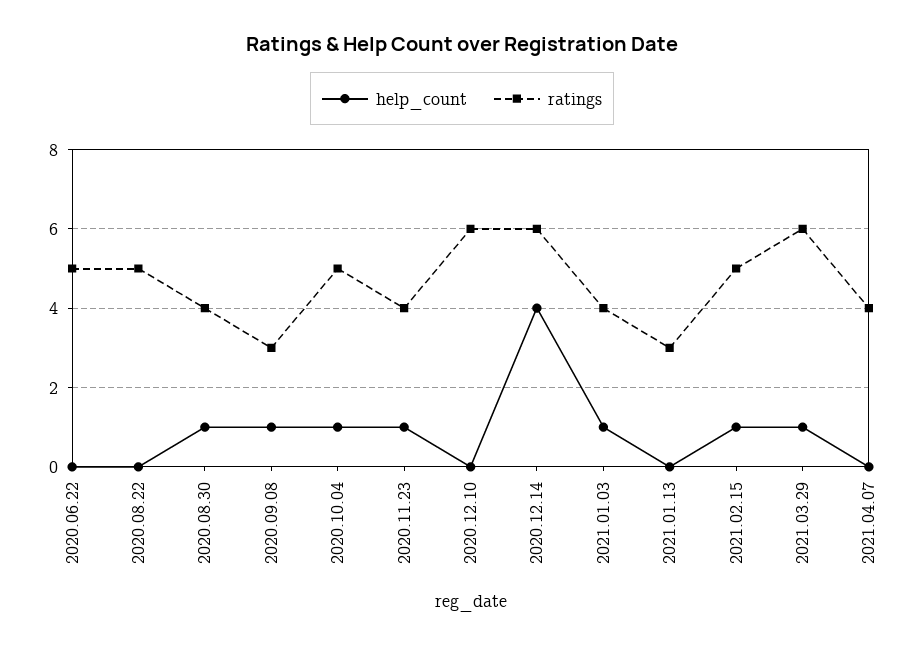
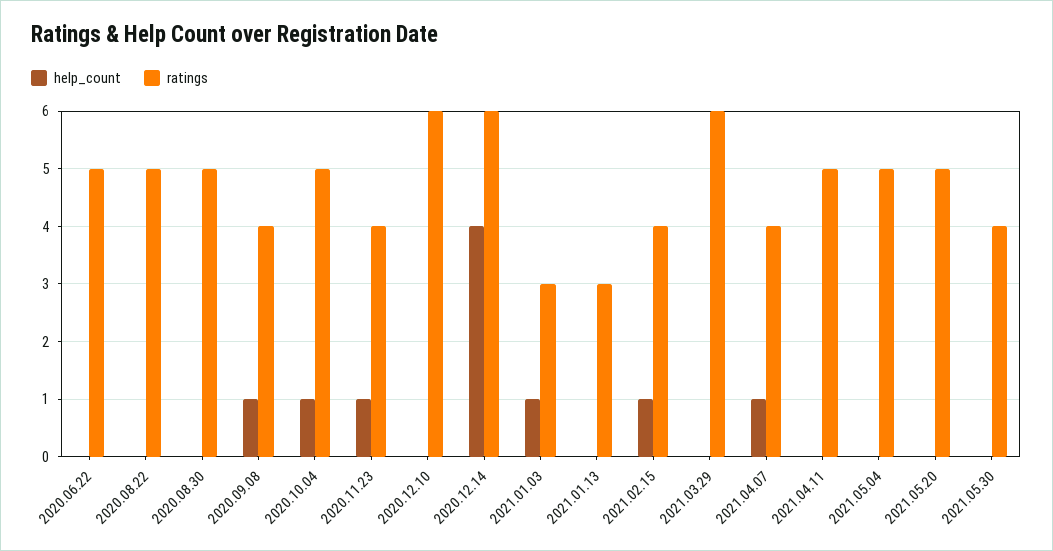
help_count, 2020.08.30: 1 -> 0
ratings, 2020.08.30: 4 -> 5
ratings, 2020.09.08: 3 -> 4
ratings, 2021.01.03: 4 -> 3
ratings, 2021.02.15: 5 -> 4
help_count, 2021.03.29: 1 -> 0
help_count, 2021.04.07: 0 -> 1
help_count, 2021.04.11: none -> 0
ratings, 2021.04.11: none -> 5
help_count, 2021.05.04: none -> 0
ratings, 2021.05.04: none -> 5
help_count, 2021.05.20: none -> 0
ratings, 2021.05.20: none -> 5
help_count, 2021.05.30: none -> 0
ratings, 2021.05.30: none -> 4

